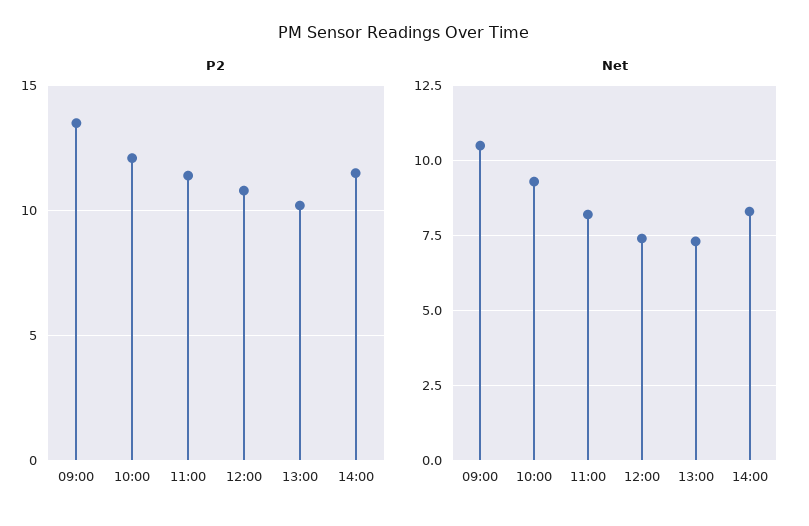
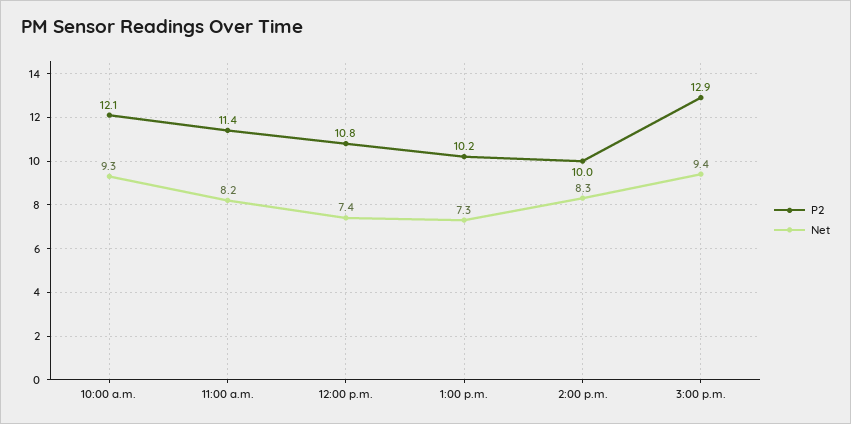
P2, 09:00: 13.5 -> none
P2, 14:00: 11.5 -> 10
Net, 09:00: 10.5 -> none
P2, 3:00 p.m.: none -> 12.9
Net, 3:00 p.m.: none -> 9.4

